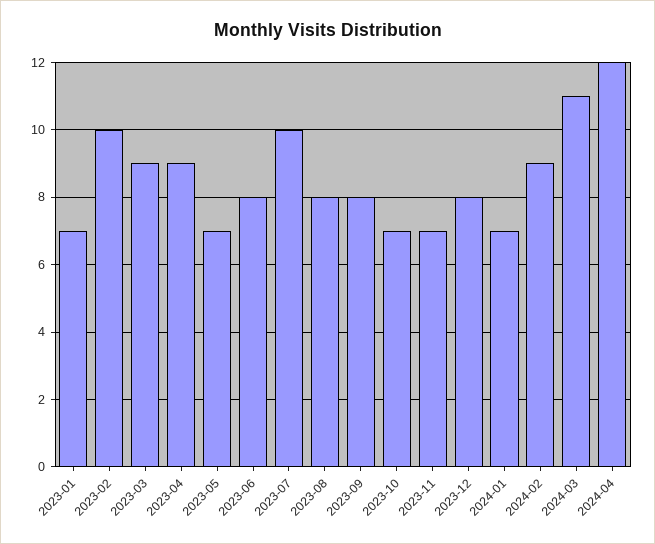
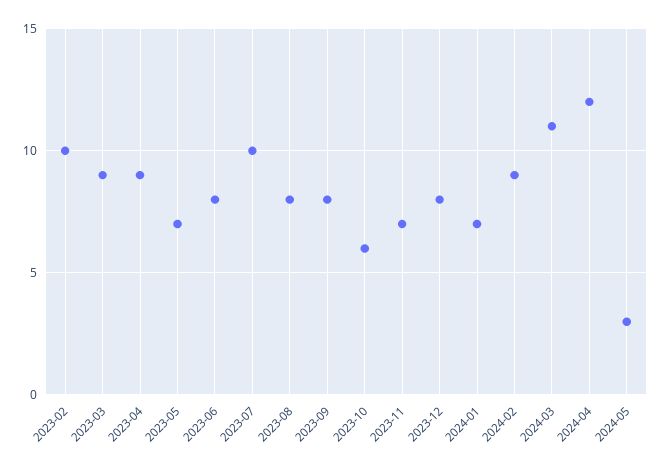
2023-01: 7 -> none
2023-10: 7 -> 6
2024-05: none -> 3

